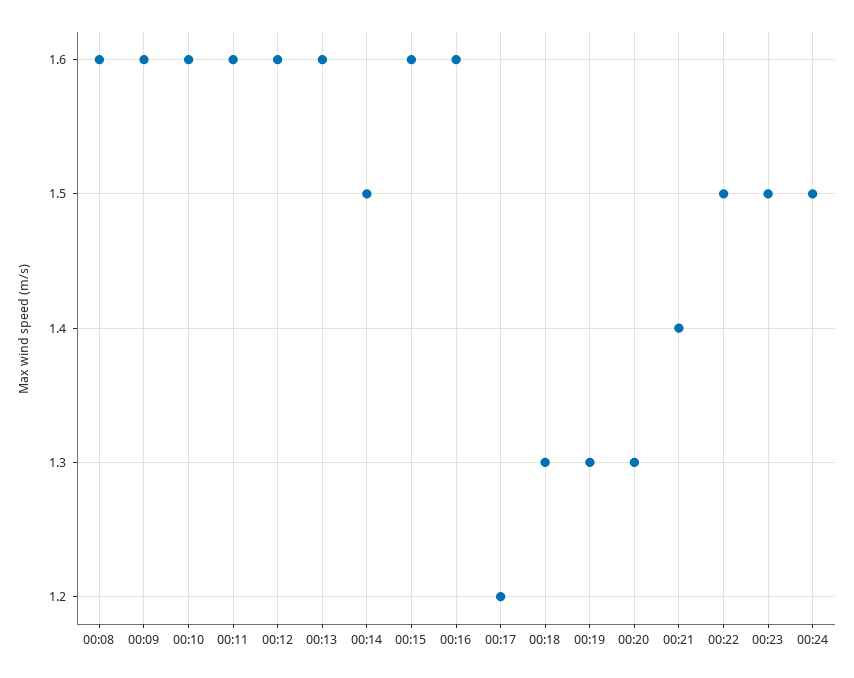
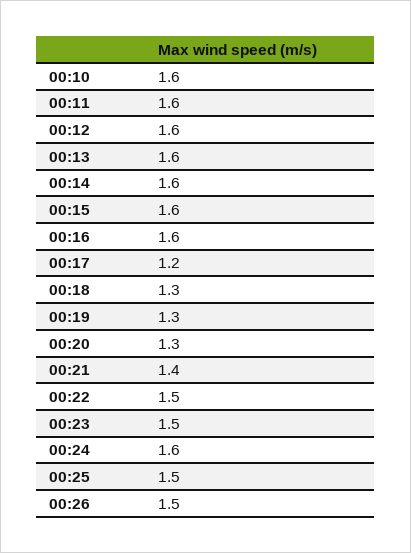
00:08: 1.6 -> none
00:09: 1.6 -> none
00:14: 1.5 -> 1.6
00:24: 1.5 -> 1.6
00:25: none -> 1.5
00:26: none -> 1.5

